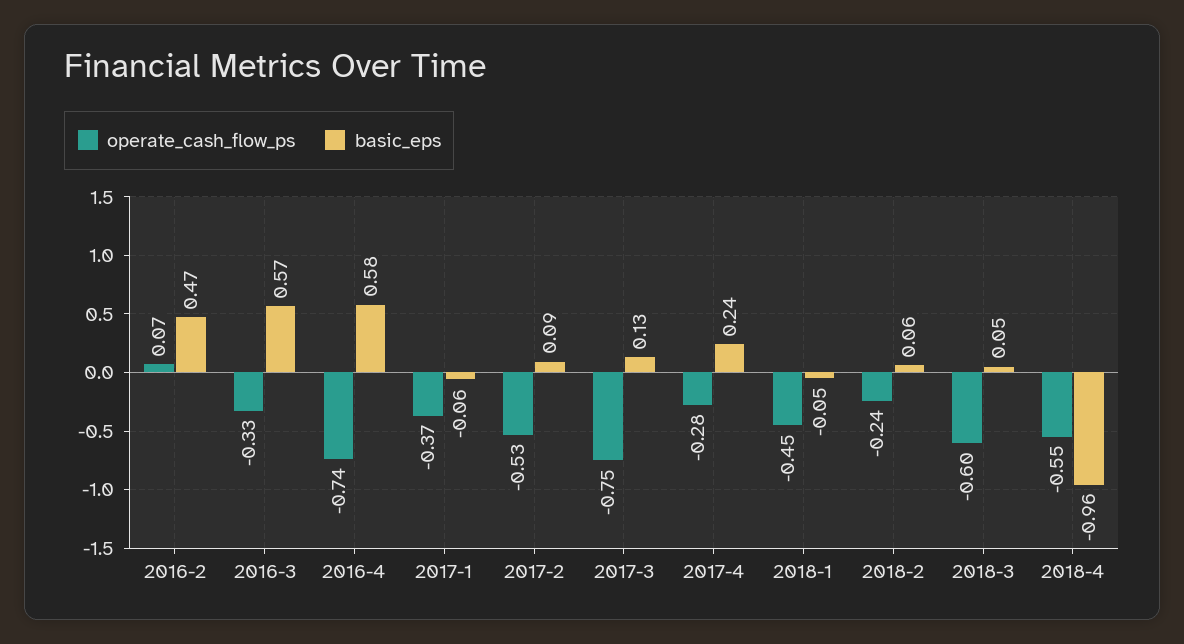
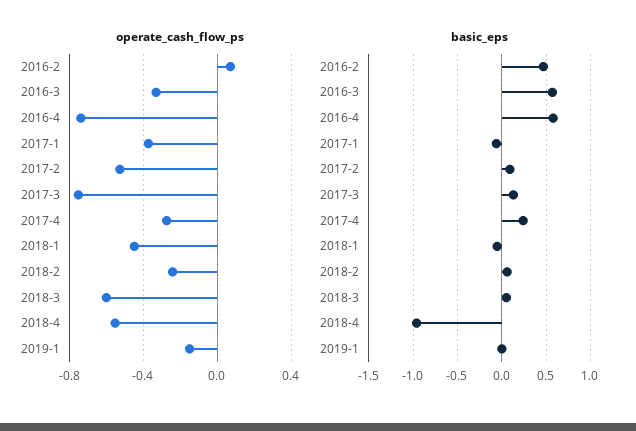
operate_cash_flow_ps, 2019-1: none -> -0.15
basic_eps, 2019-1: none -> 0

